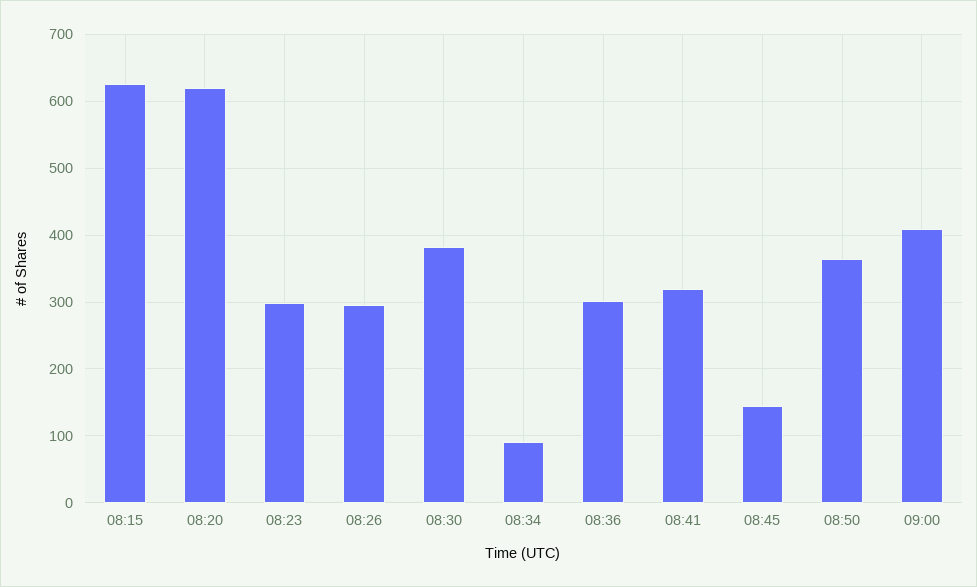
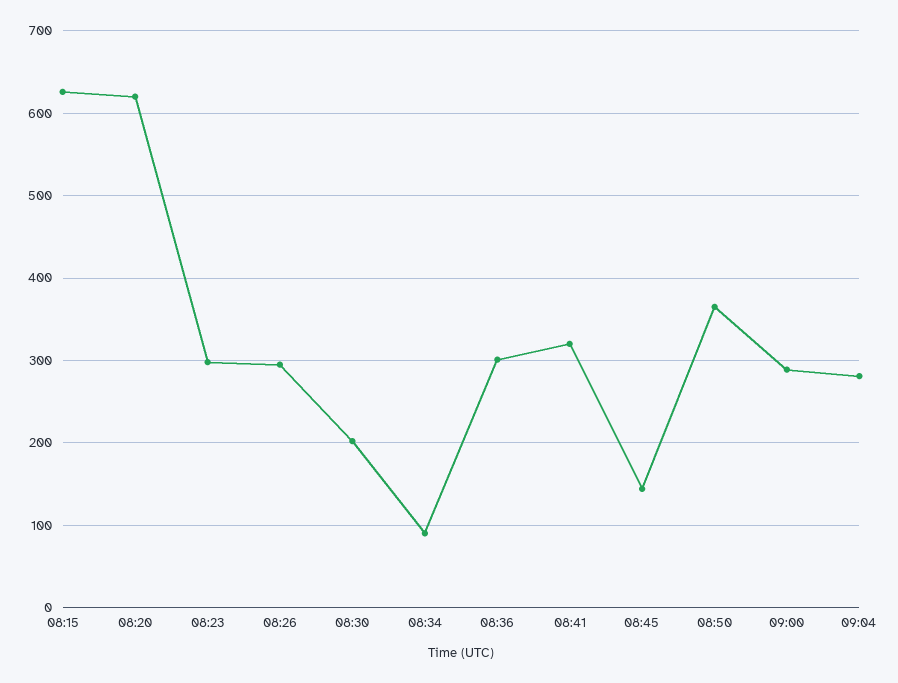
08:30: 380 -> 200
09:00: 410 -> 290
09:04: none -> 280

